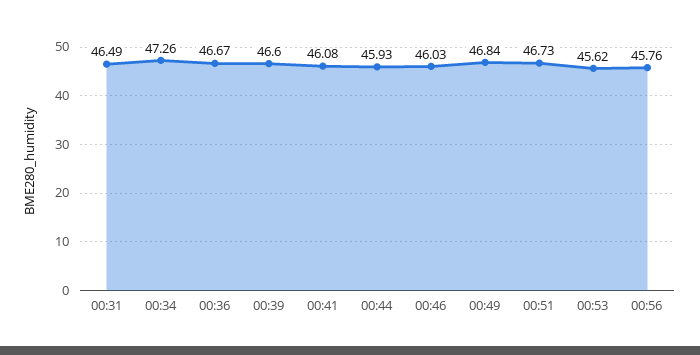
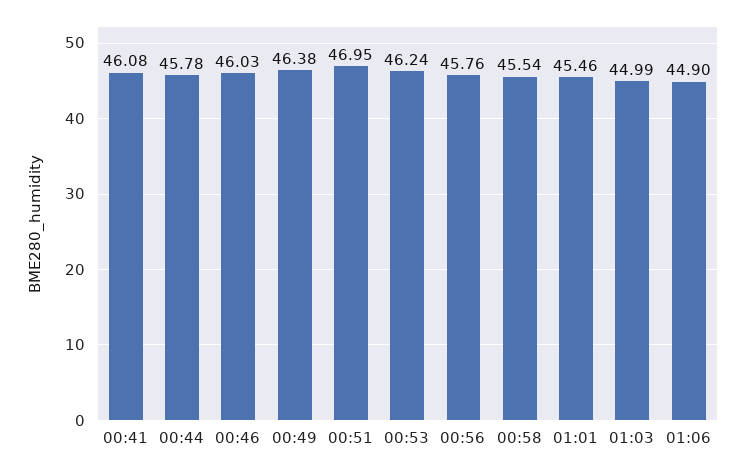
00:31: 46.49 -> none
00:34: 47.26 -> none
00:36: 46.67 -> none
00:39: 46.6 -> none
00:44: 45.93 -> 45.78
00:49: 46.84 -> 46.38
00:51: 46.73 -> 46.95
00:53: 45.62 -> 46.24
00:58: none -> 45.54
01:01: none -> 45.46
01:03: none -> 44.99
01:06: none -> 44.9

